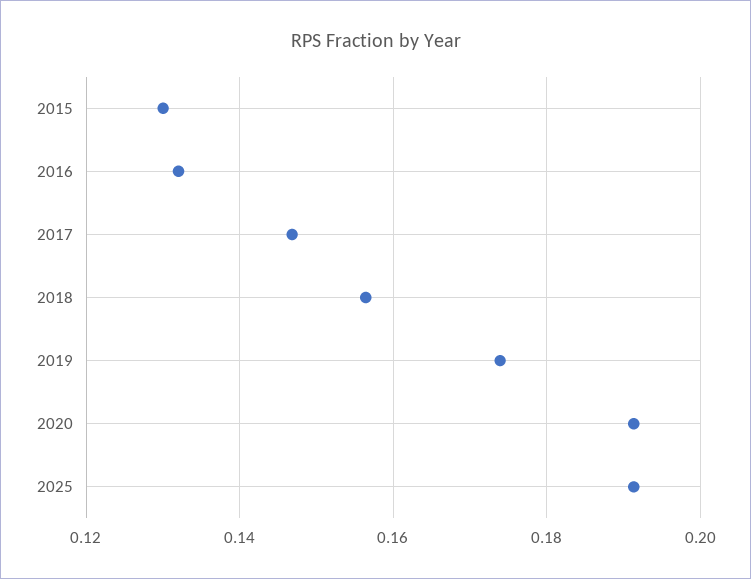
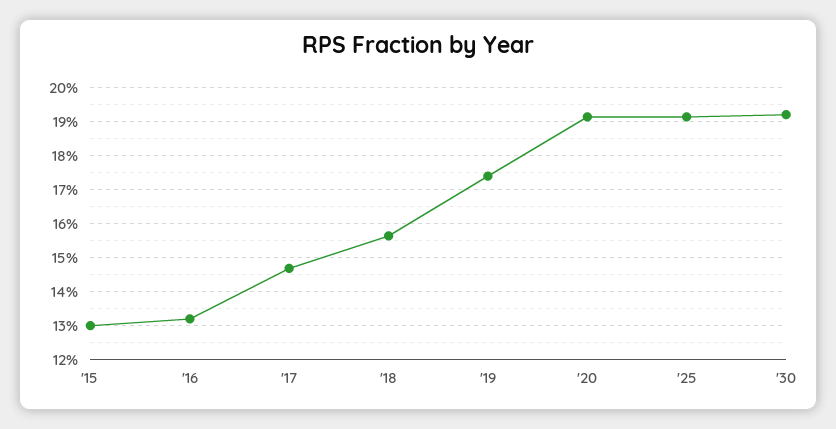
'30: none -> 0.192

